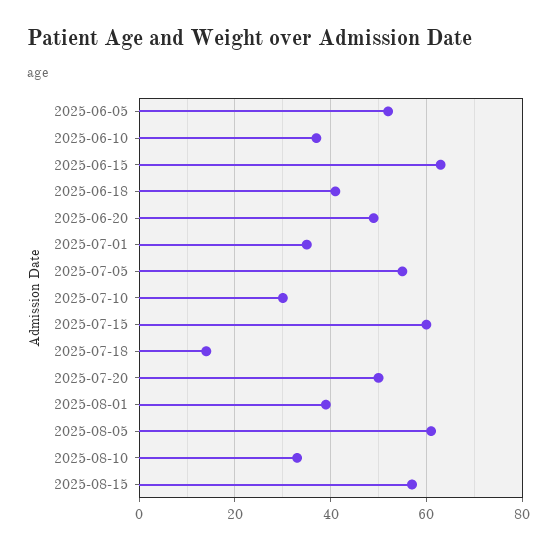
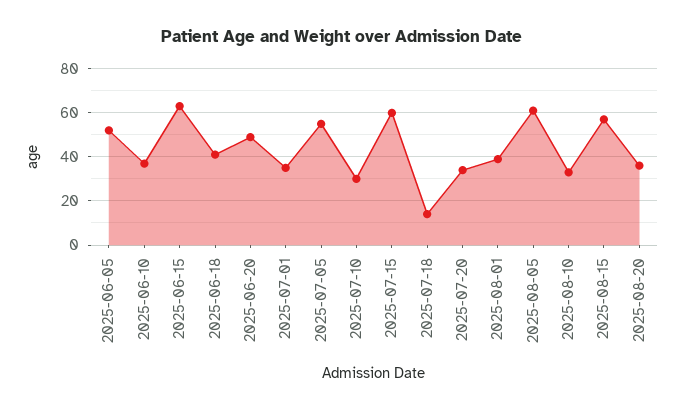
2025-07-20: 50 -> 35
2025-08-20: none -> 35

